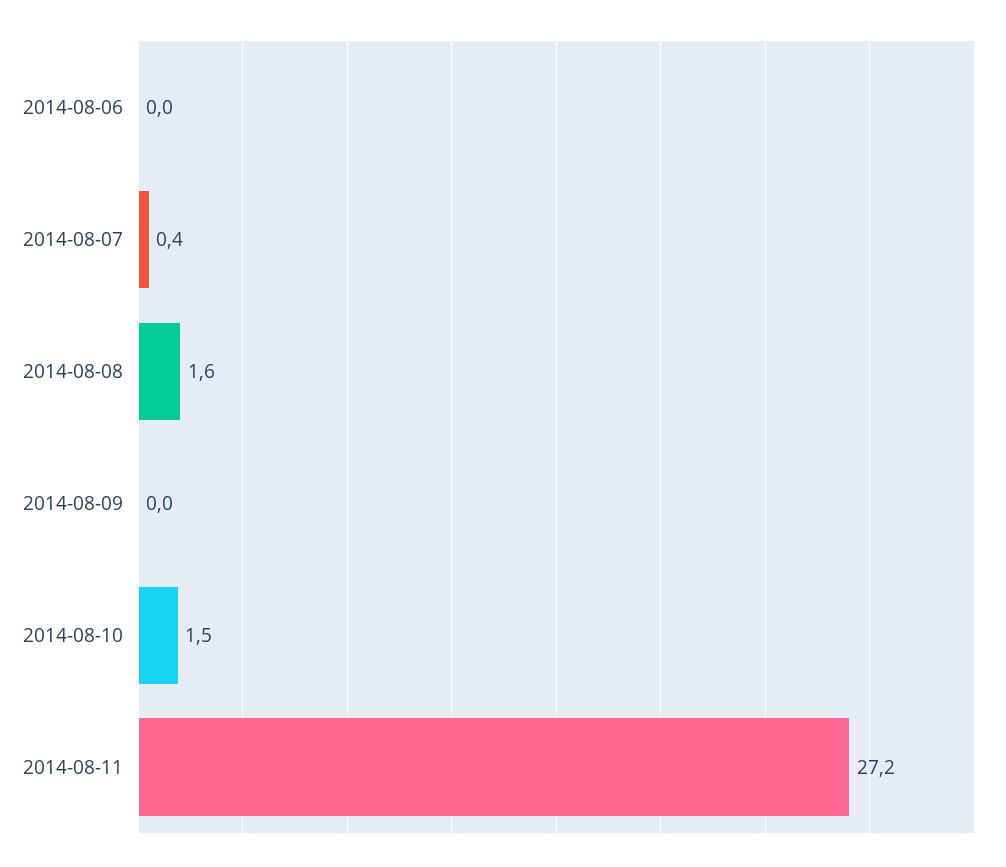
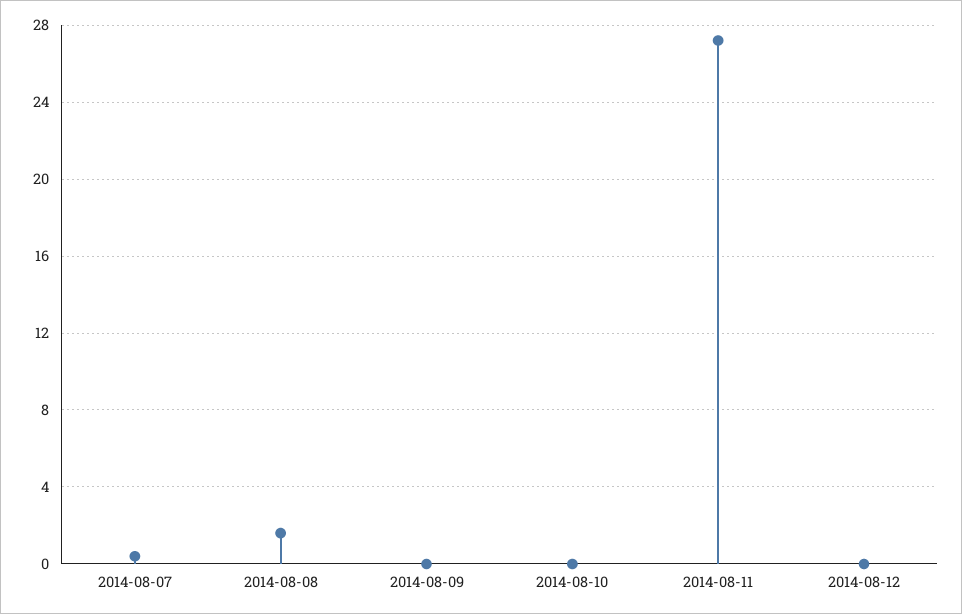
2014-08-06: 0 -> none
2014-08-10: 1.5 -> 0
2014-08-12: none -> 0

